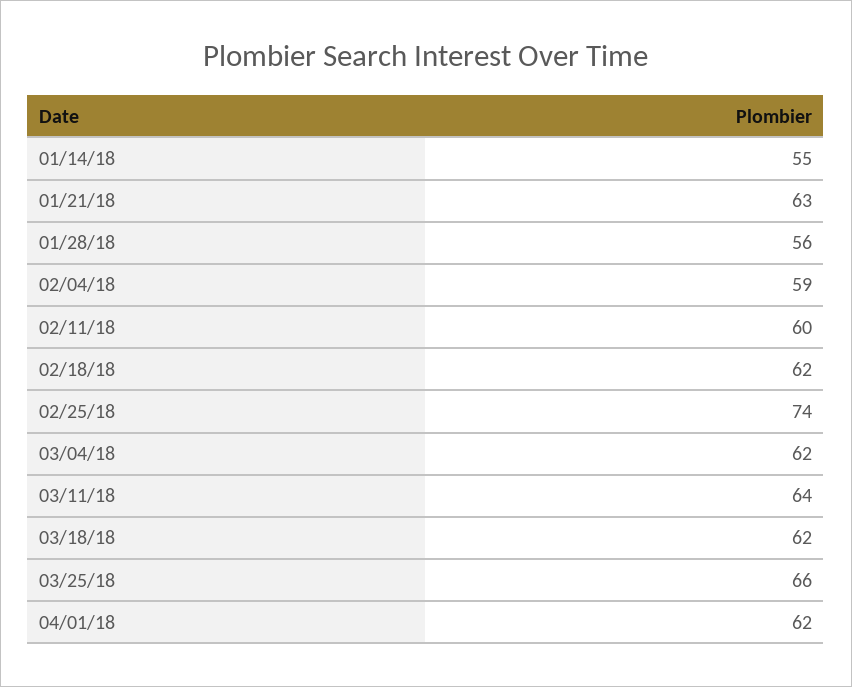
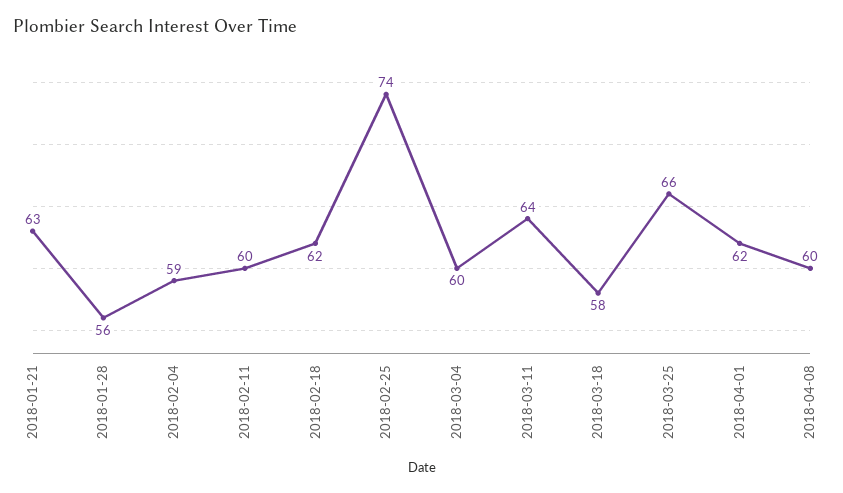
01/14/18: 55 -> none
03/04/18: 62 -> 60
03/18/18: 62 -> 58
2018-04-08: none -> 60

